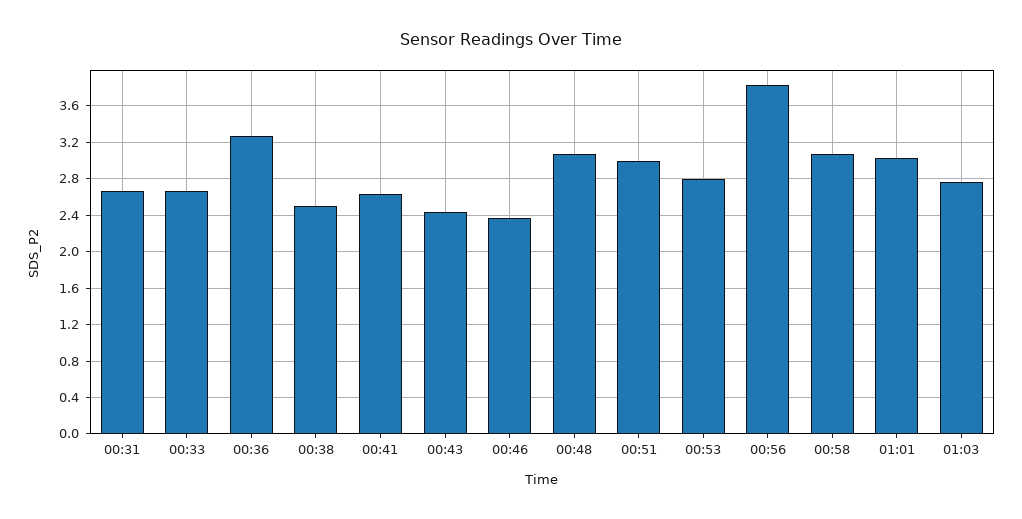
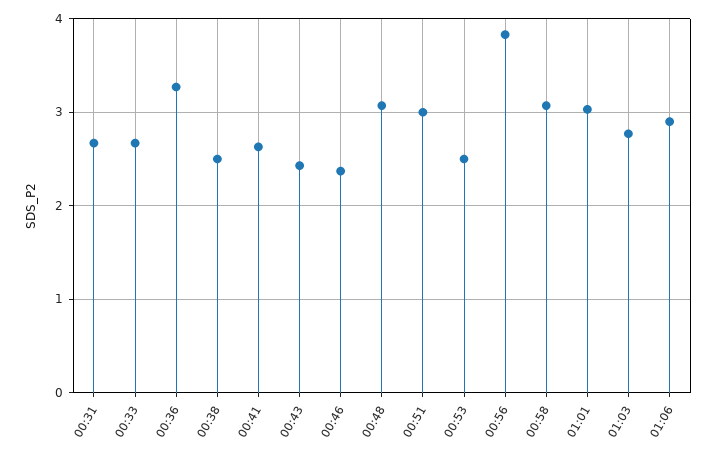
00:53: 2.8 -> 2.5
01:06: none -> 2.9

